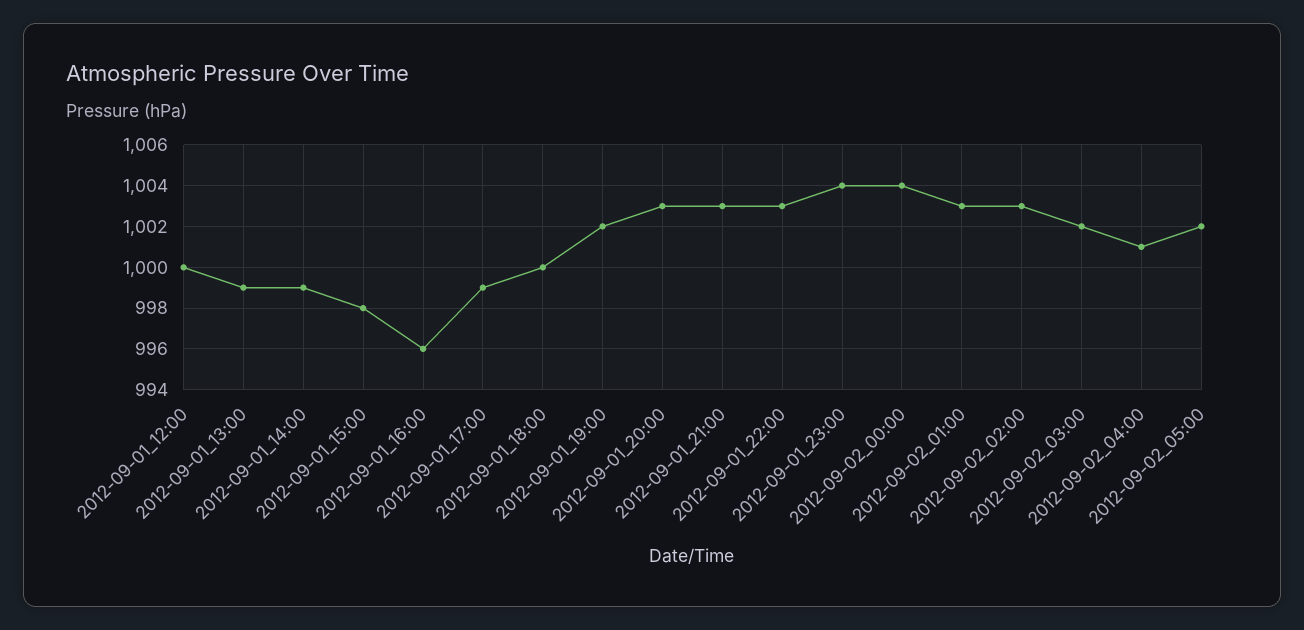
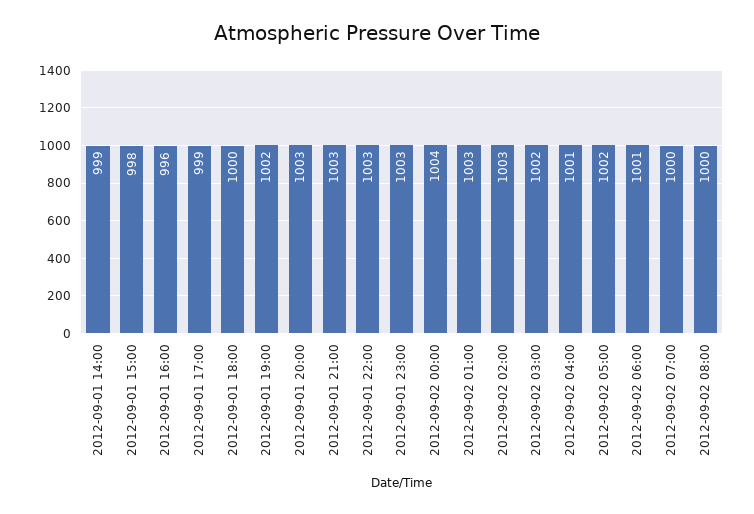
2012-09-01_12:00: 1000 -> none
2012-09-01_13:00: 999 -> none
2012-09-01_23:00: 1004 -> 1003
2012-09-02 06:00: none -> 1001
2012-09-02 07:00: none -> 1000
2012-09-02 08:00: none -> 1000

